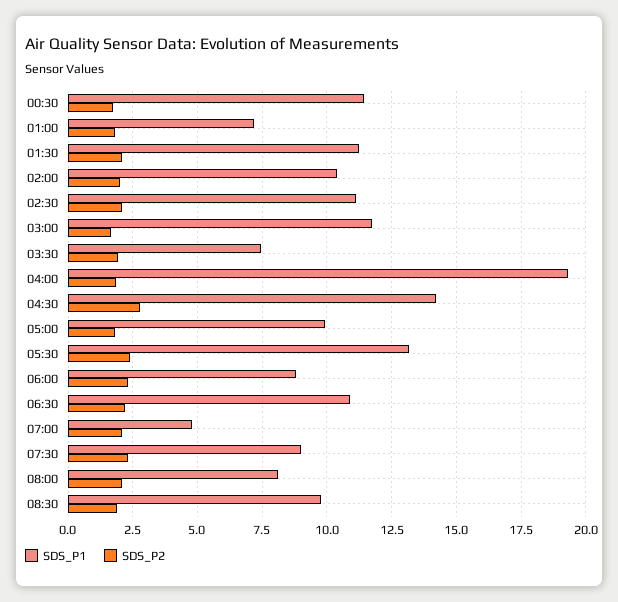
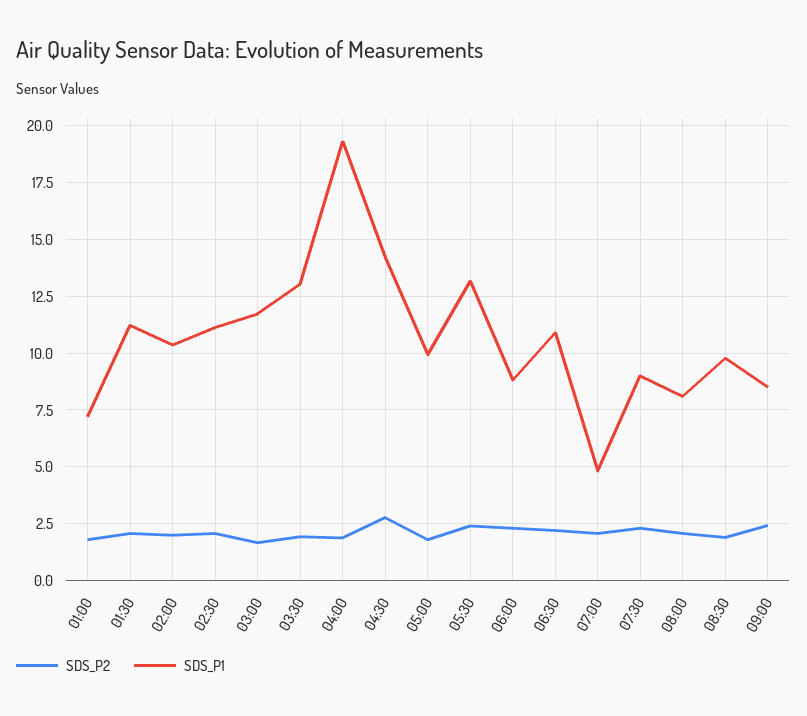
SDS_P1, 00:30: 11.5 -> none
SDS_P2, 00:30: 1.75 -> none
SDS_P1, 03:30: 7.5 -> 13
SDS_P2, 09:00: none -> 2.5
SDS_P1, 09:00: none -> 8.5

